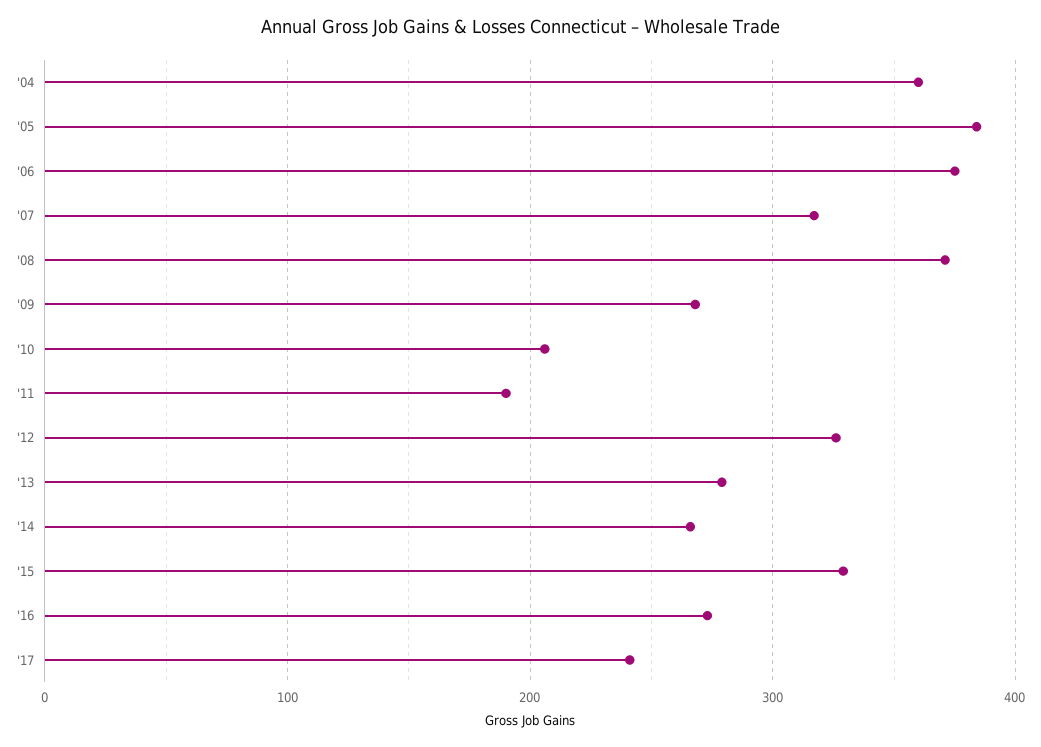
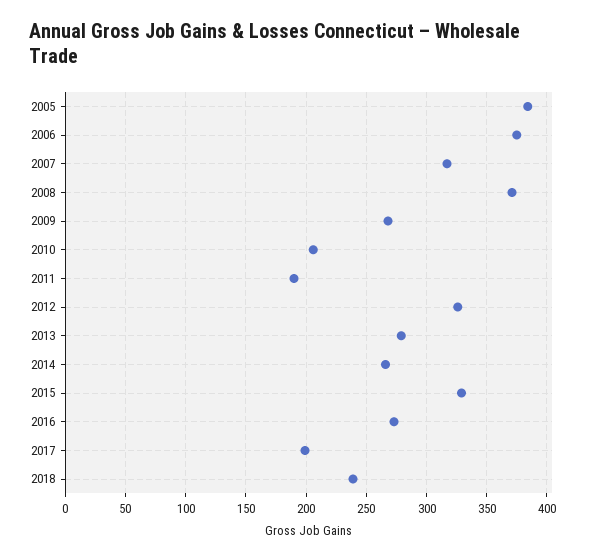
'04: 360 -> none
'17: 240 -> 200
2018: none -> 240

